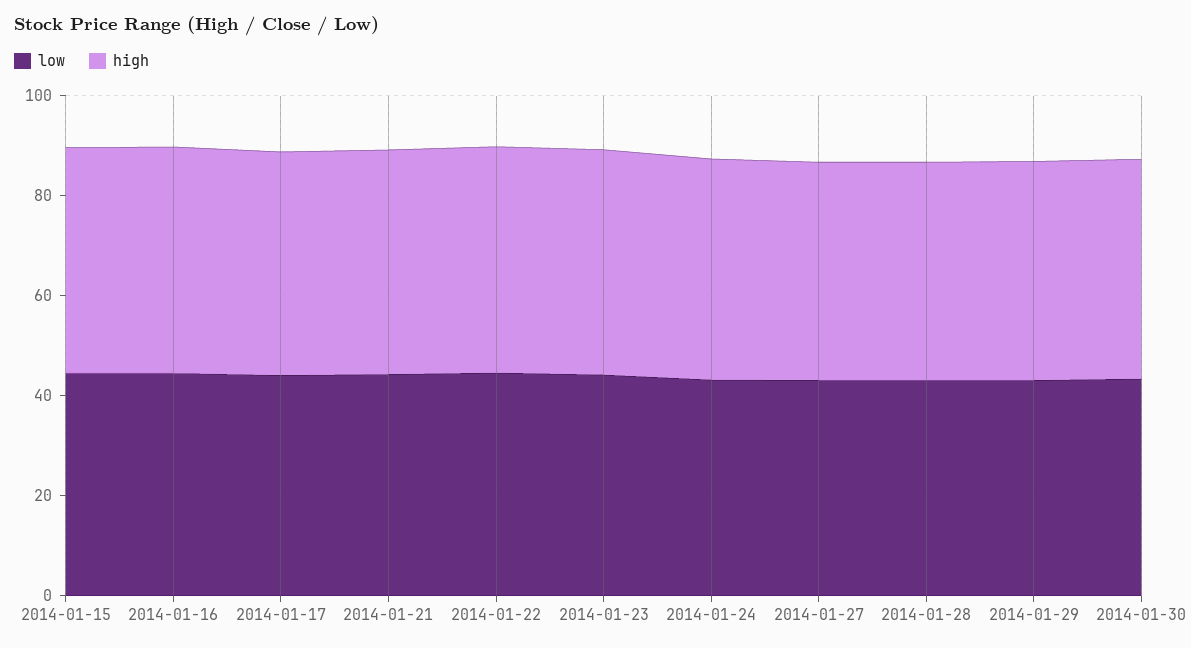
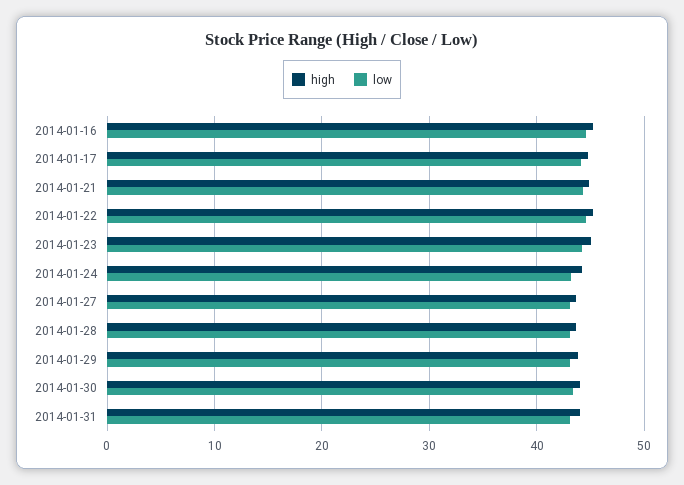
low, 2014-01-15: 45 -> none
high, 2014-01-15: 45 -> none
high, 2014-01-31: none -> 44
low, 2014-01-31: none -> 43

